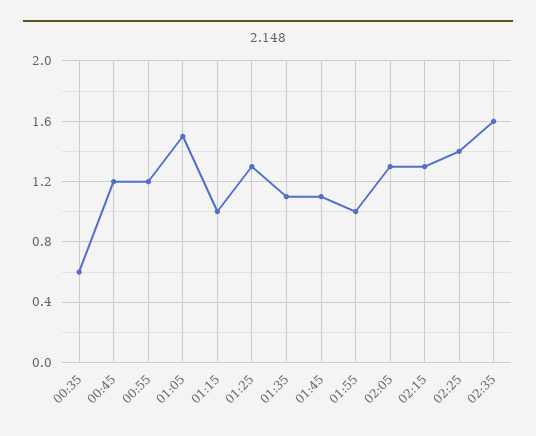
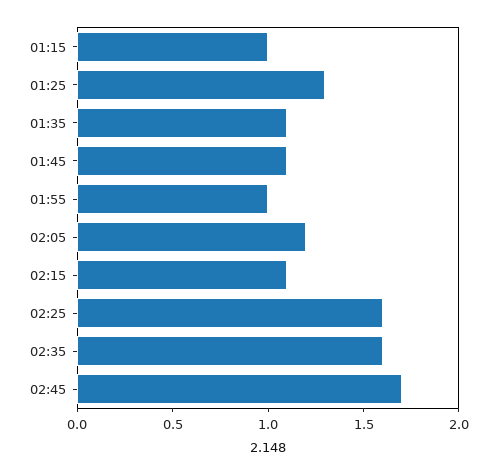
00:35: 0.6 -> none
00:45: 1.2 -> none
00:55: 1.2 -> none
01:05: 1.5 -> none
02:05: 1.3 -> 1.2
02:15: 1.3 -> 1.1
02:25: 1.4 -> 1.6
02:45: none -> 1.7

